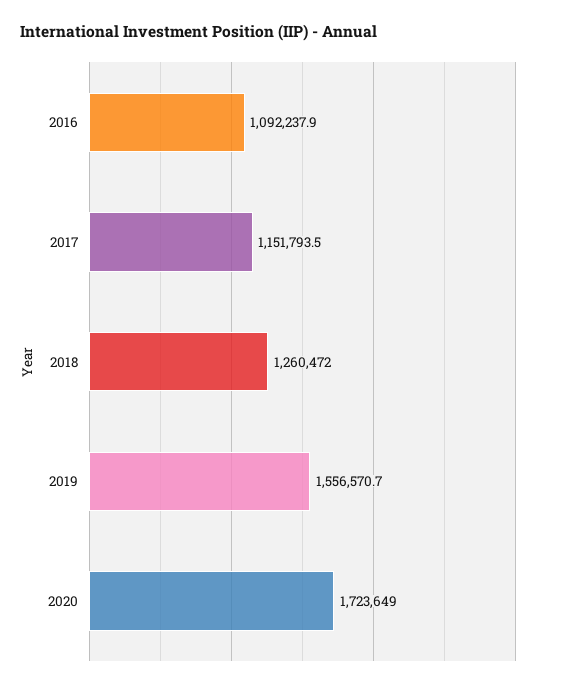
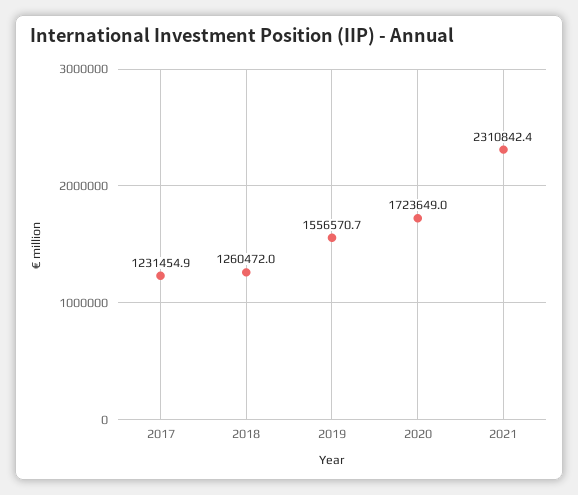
2016: 1092237.9 -> none
2017: 1151793.5 -> 1231454.9
2021: none -> 2310842.4

